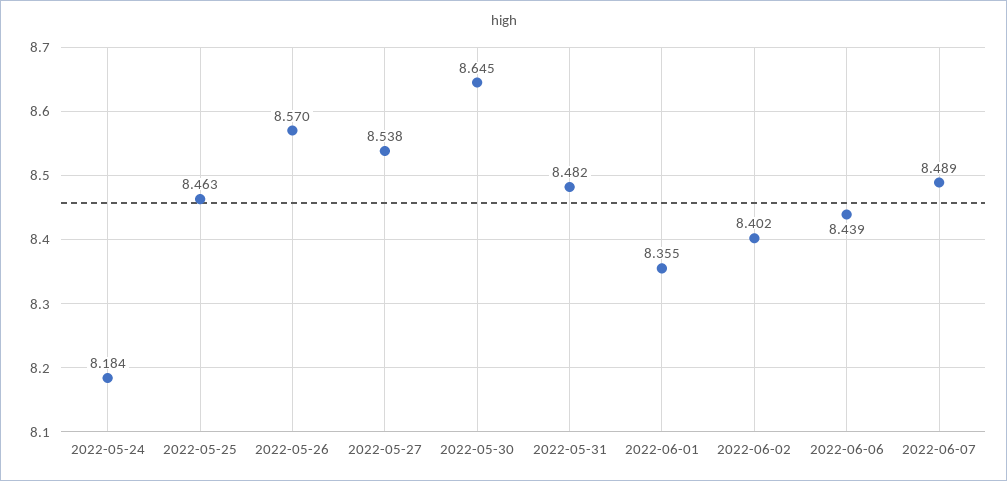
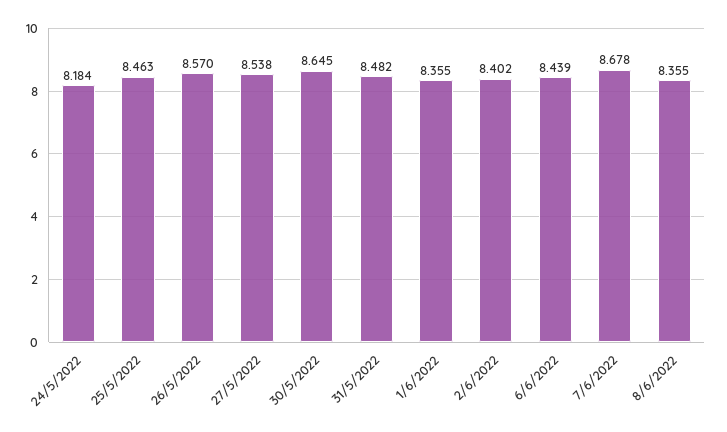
2022-06-07: 8.489 -> 8.678
8/6/2022: none -> 8.355

